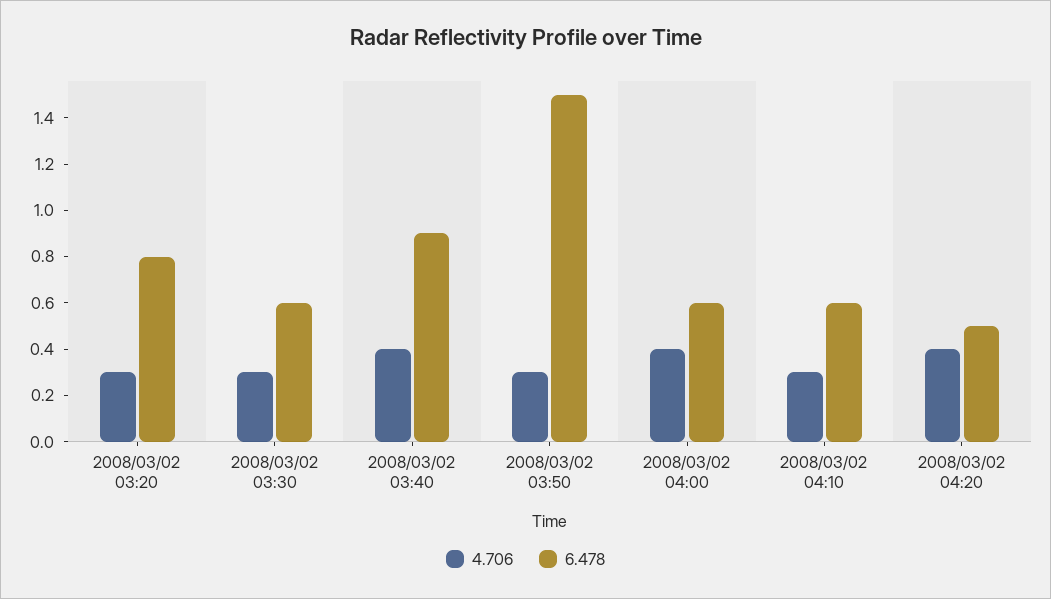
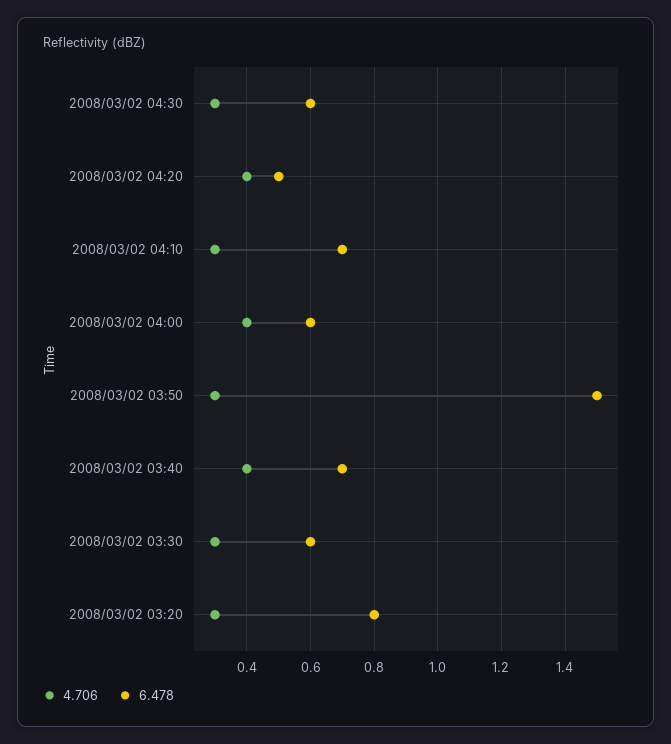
6.478, 2008/03/02 03:40: 0.9 -> 0.7
6.478, 2008/03/02 04:10: 0.6 -> 0.7
4.706, 2008/03/02 04:30: none -> 0.3
6.478, 2008/03/02 04:30: none -> 0.6

